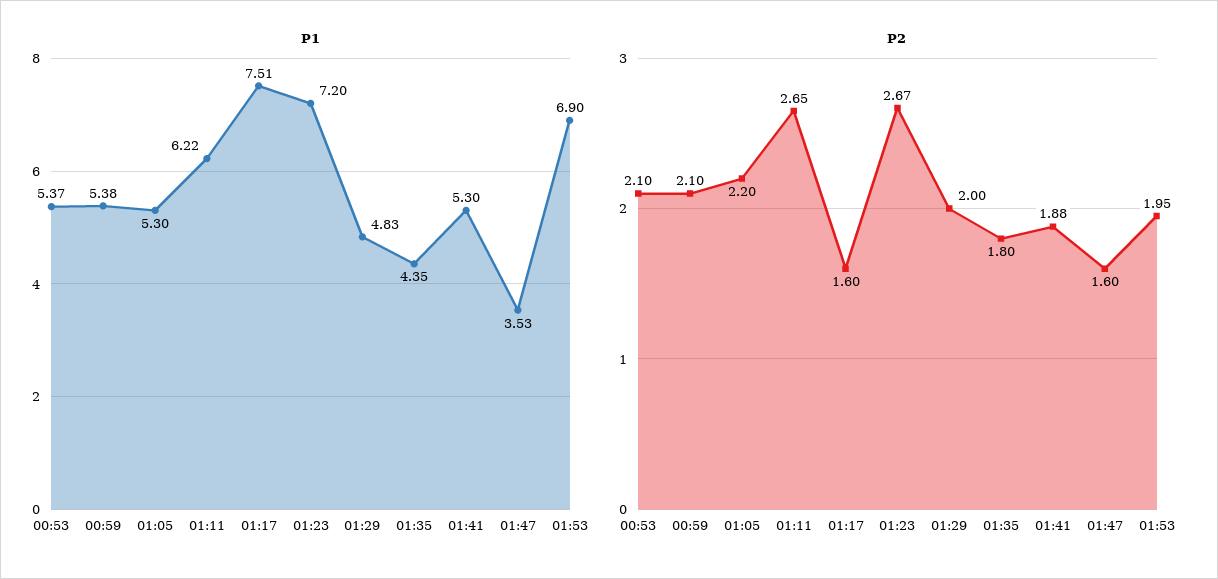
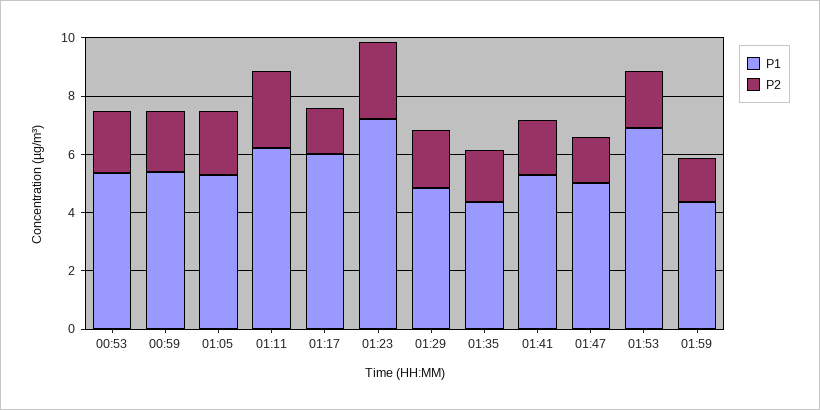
P1, 01:17: 7.51 -> 6
P1, 01:47: 3.53 -> 5
P1, 01:59: none -> 4.5
P2, 01:59: none -> 1.5

